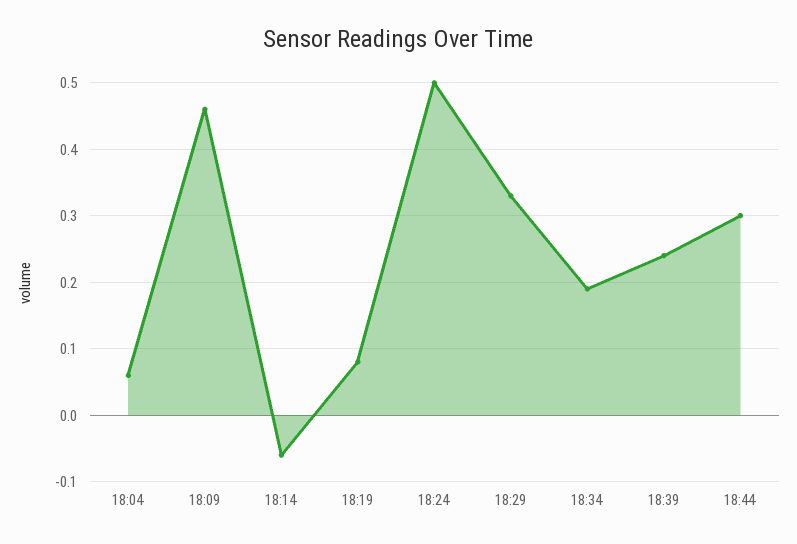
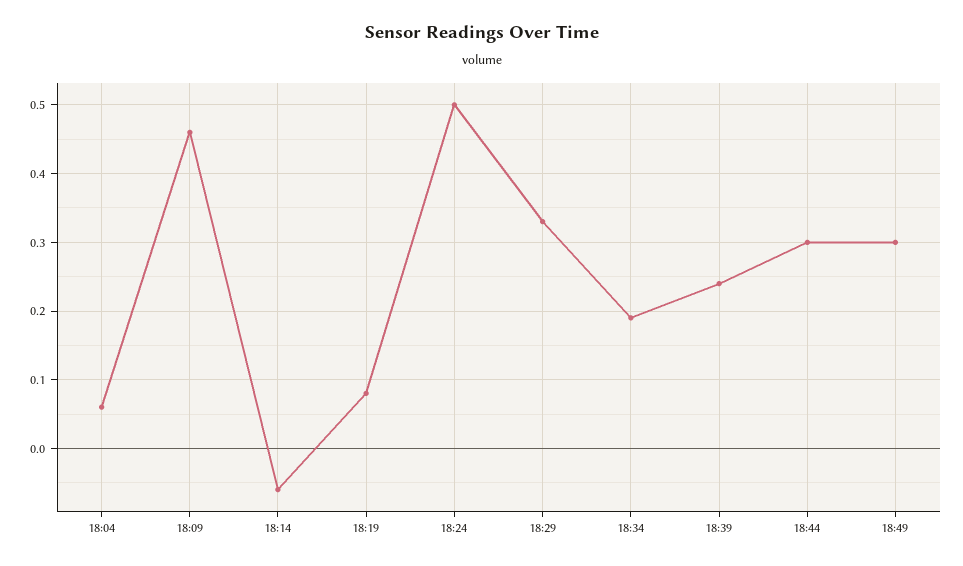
18:49: none -> 0.3

